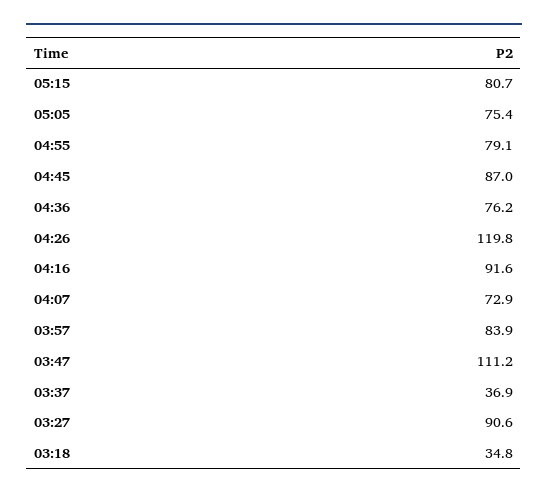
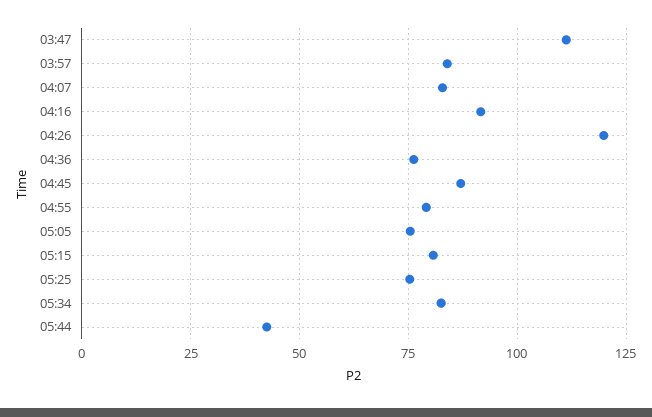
04:07: 72.9 -> 82.5
03:37: 36.9 -> none
03:27: 90.6 -> none
03:18: 34.8 -> none
05:25: none -> 75
05:34: none -> 82.5
05:44: none -> 42.5

